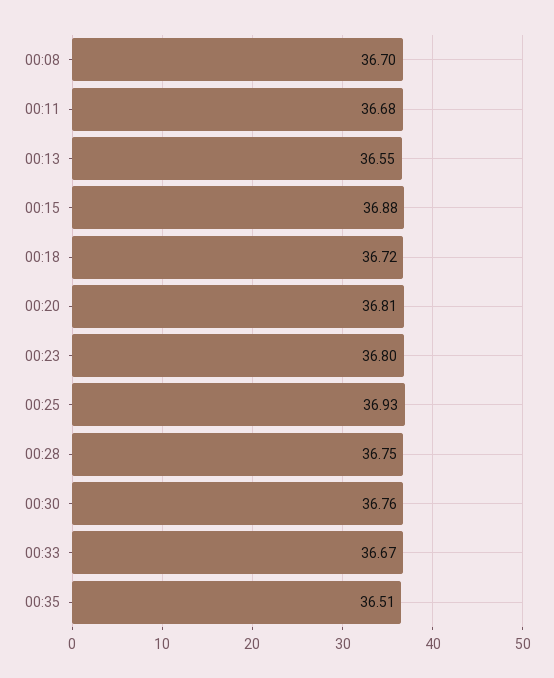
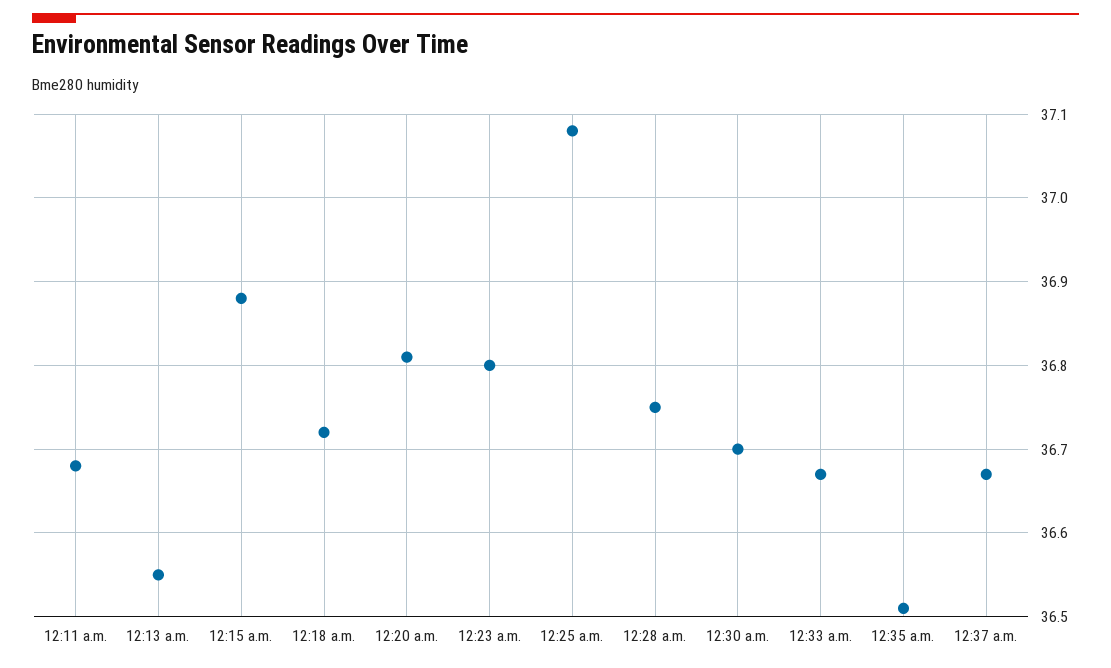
00:08: 36.7 -> none
00:25: 36.93 -> 37.08
00:30: 36.76 -> 36.7
12:37 a.m.: none -> 36.67

